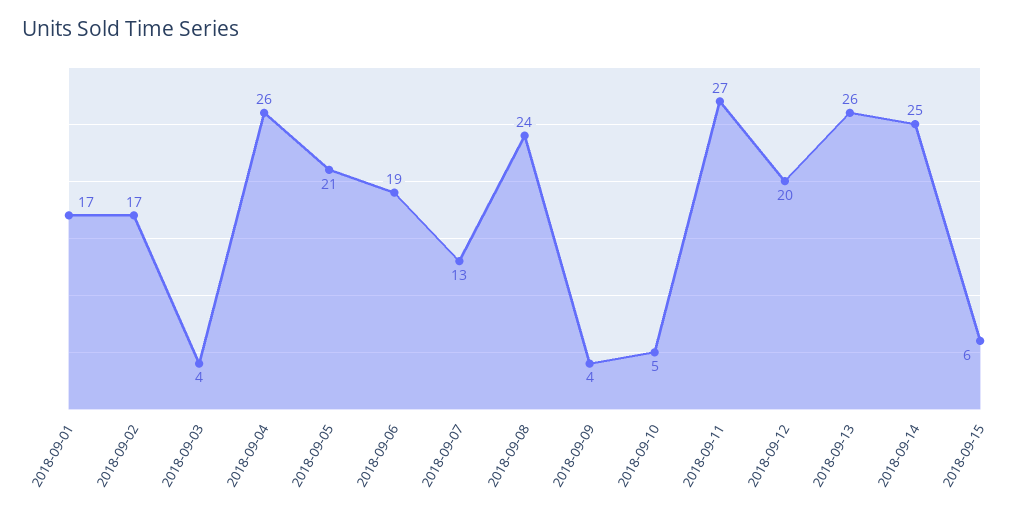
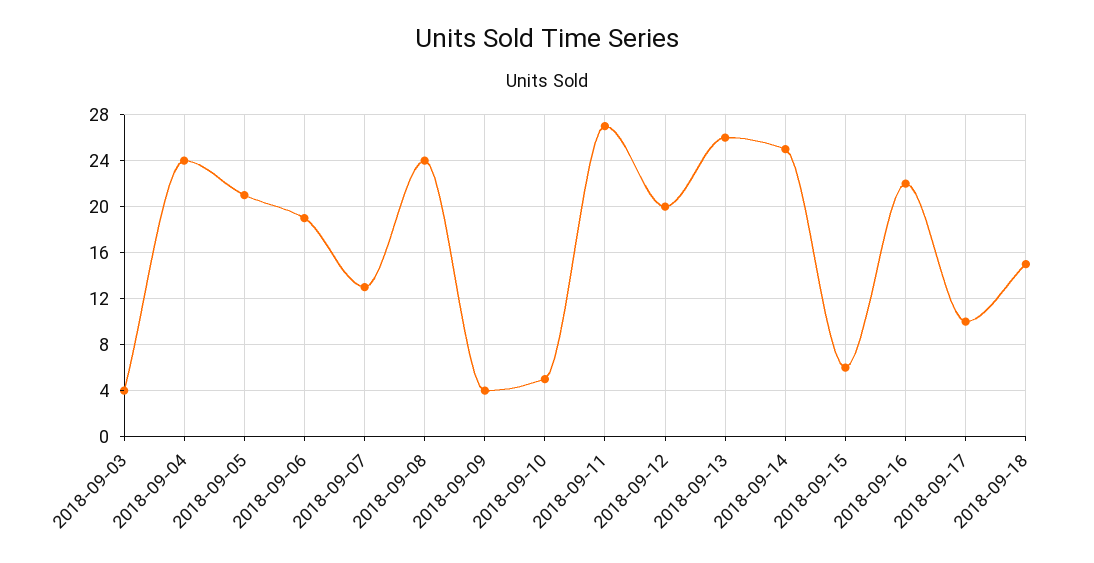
2018-09-01: 17 -> none
2018-09-02: 17 -> none
2018-09-04: 26 -> 24
2018-09-16: none -> 22
2018-09-17: none -> 10
2018-09-18: none -> 15

